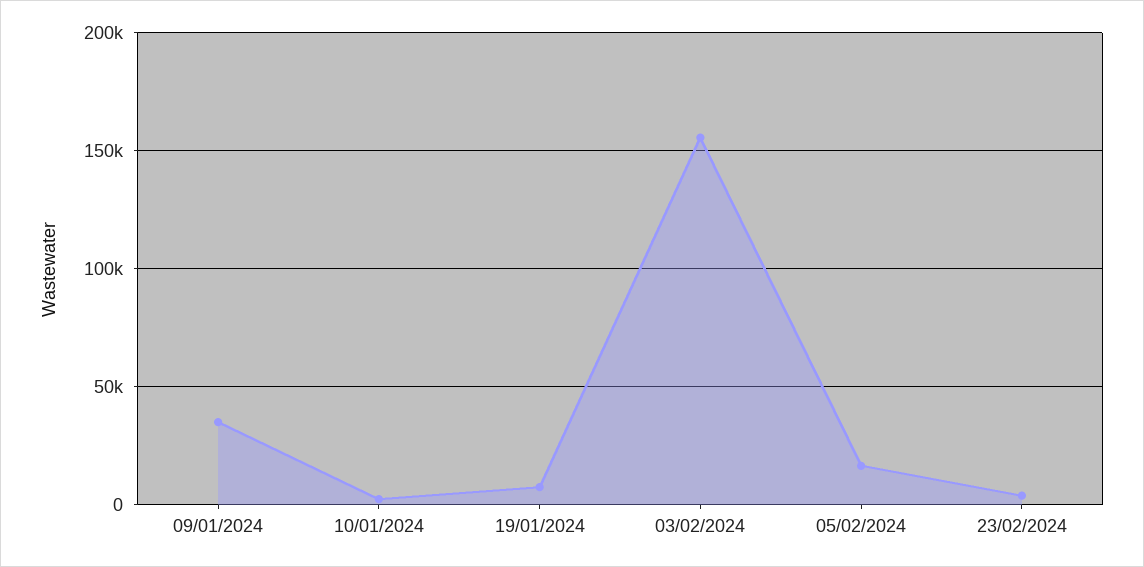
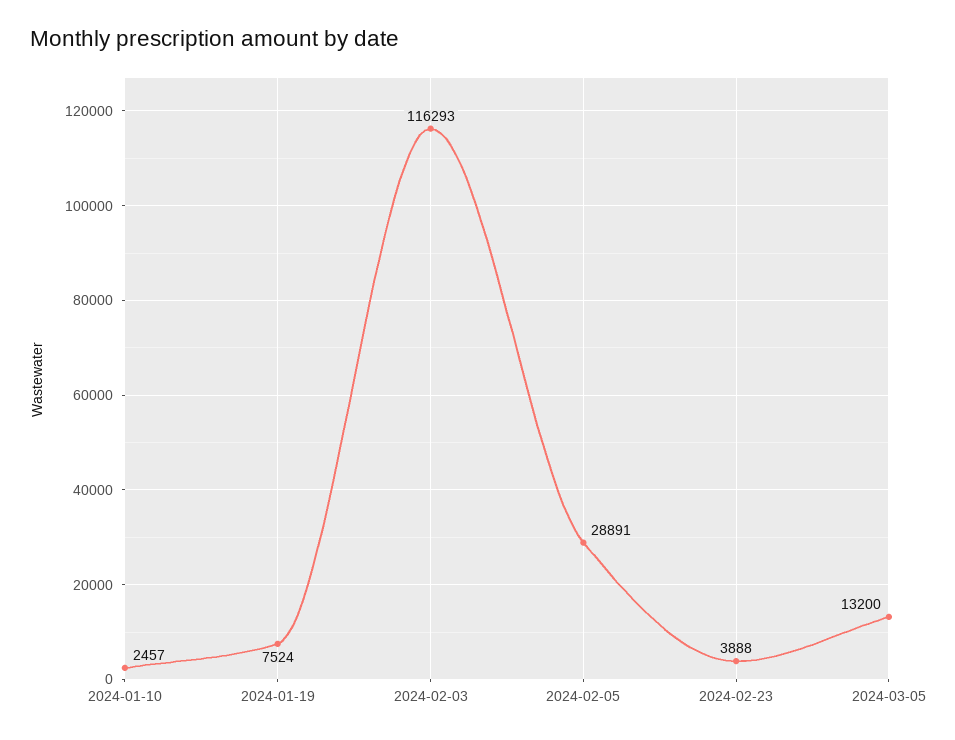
09/01/2024: 35000 -> none
03/02/2024: 155000 -> 116293
05/02/2024: 15000 -> 28891
2024-03-05: none -> 13200

